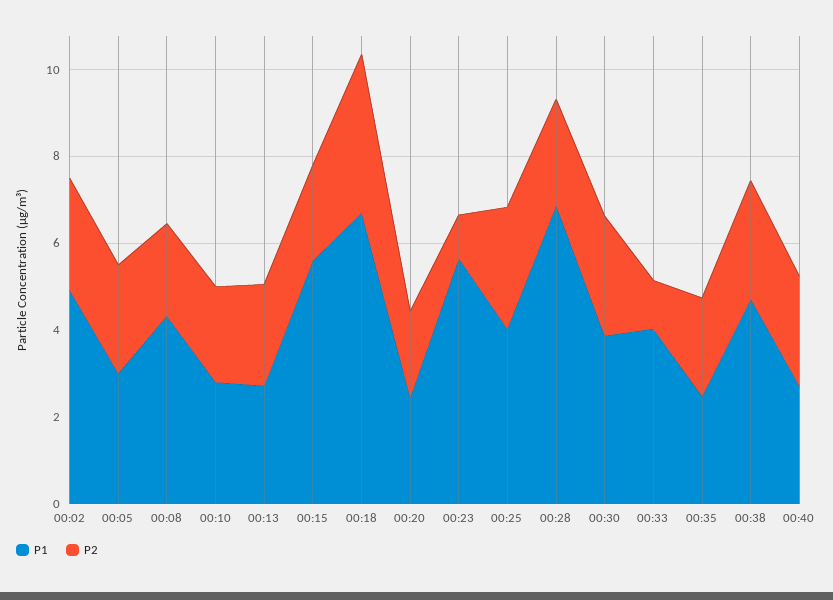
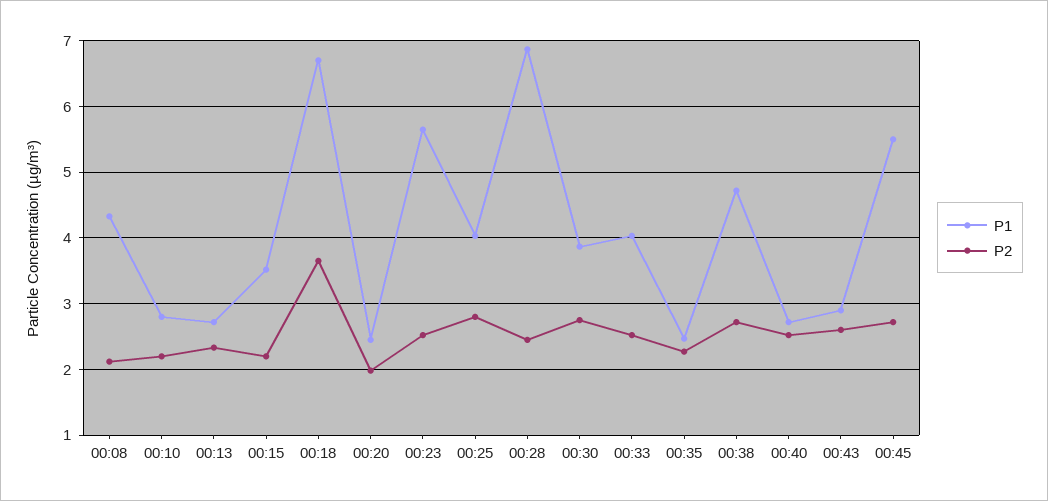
P1, 00:02: 5 -> none
P2, 00:02: 2.5 -> none
P1, 00:05: 3 -> none
P2, 00:05: 2.5 -> none
P1, 00:15: 5.5 -> 3.5
P2, 00:23: 1 -> 2.5
P2, 00:33: 1 -> 2.5
P1, 00:43: none -> 2.9
P2, 00:43: none -> 2.6
P1, 00:45: none -> 5.5
P2, 00:45: none -> 2.7

